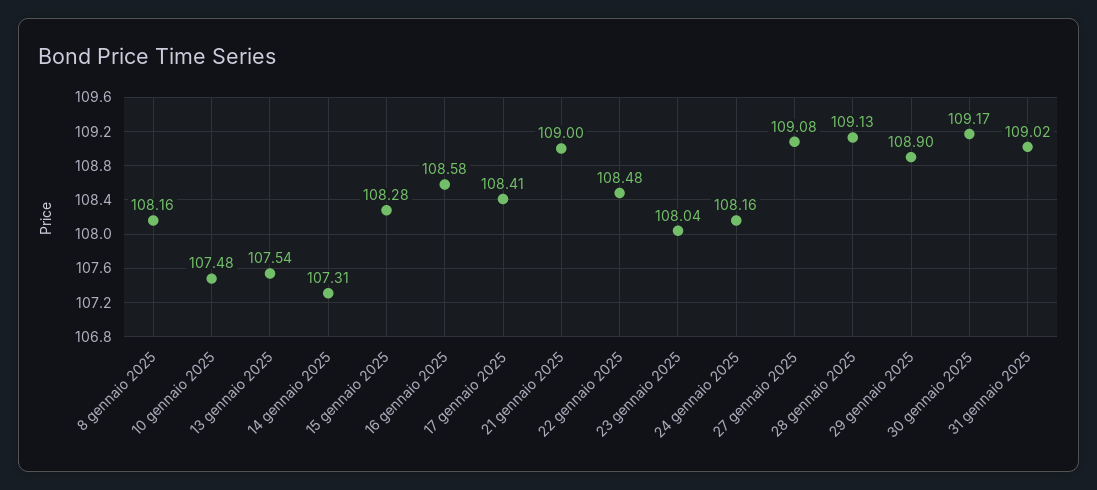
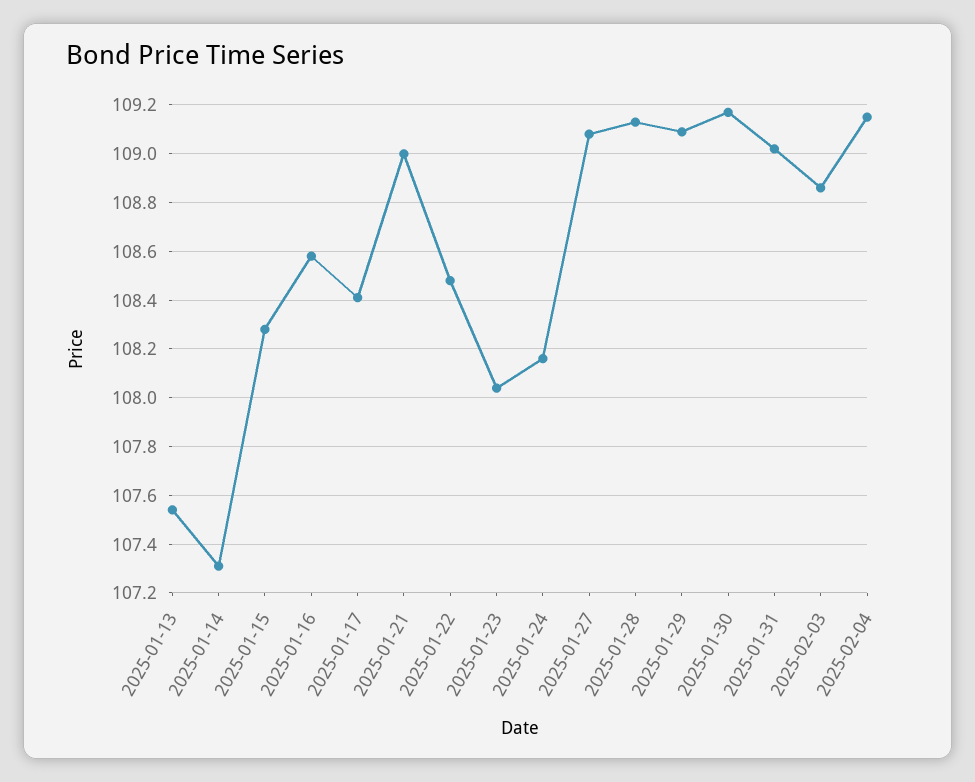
8 gennaio 2025: 108.16 -> none
10 gennaio 2025: 107.48 -> none
29 gennaio 2025: 108.9 -> 109.1
2025-02-03: none -> 108.85
2025-02-04: none -> 109.15

